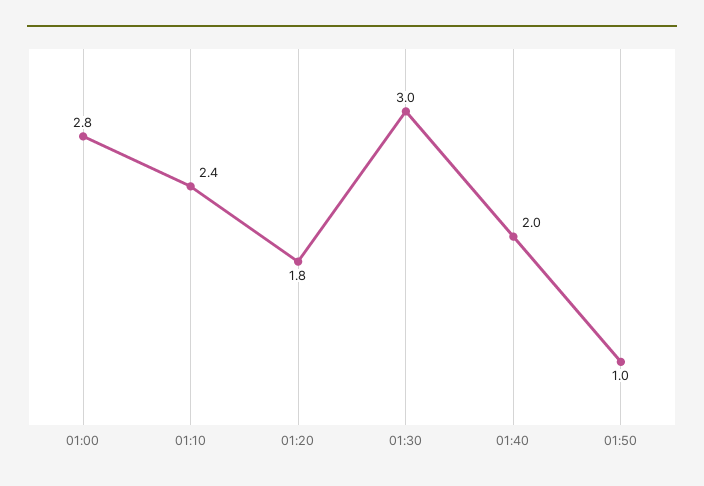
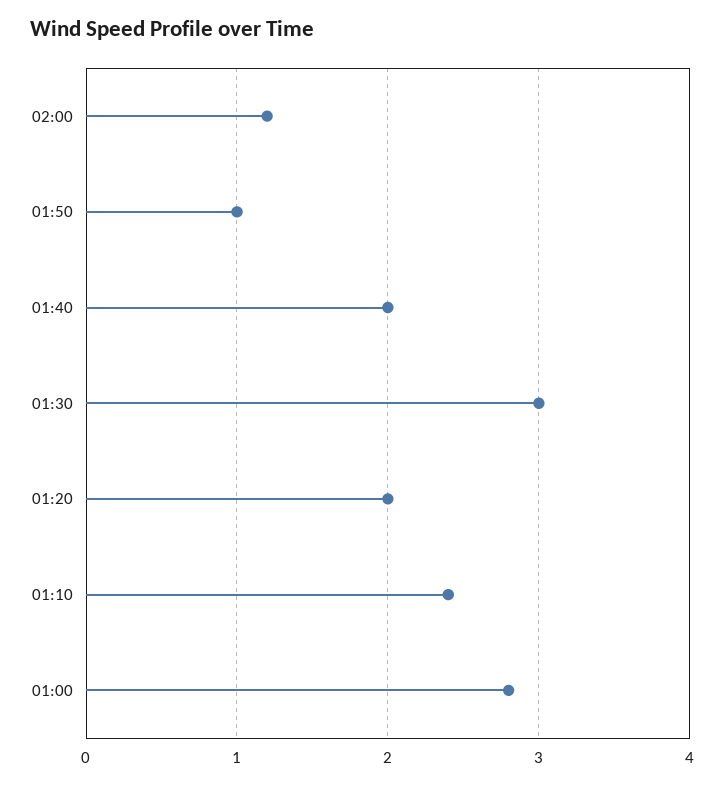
01:20: 1.8 -> 2
02:00: none -> 1.2

